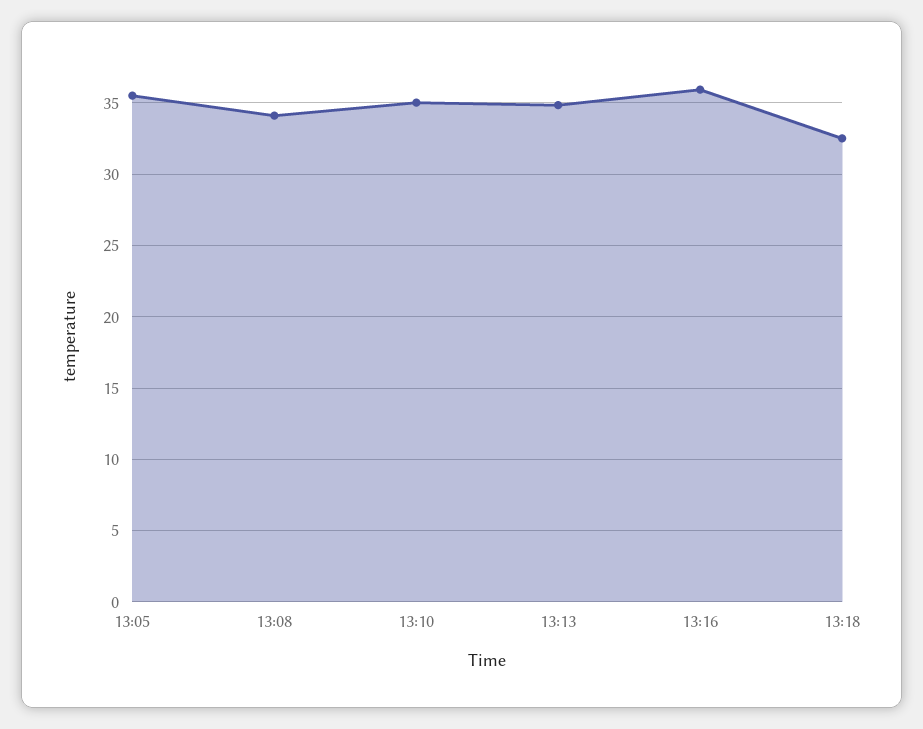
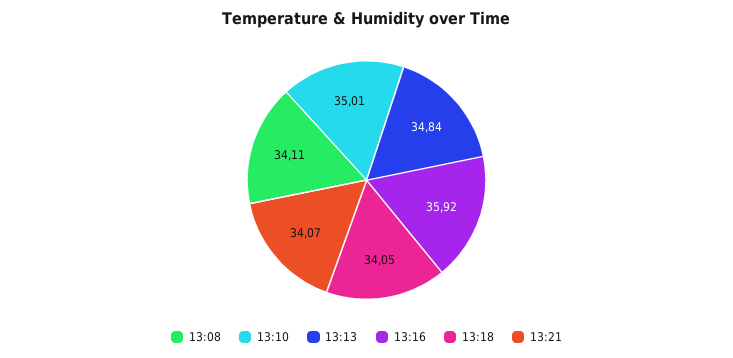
13:05: 35.5 -> none
13:18: 32.5 -> 34.05
13:21: none -> 34.07

